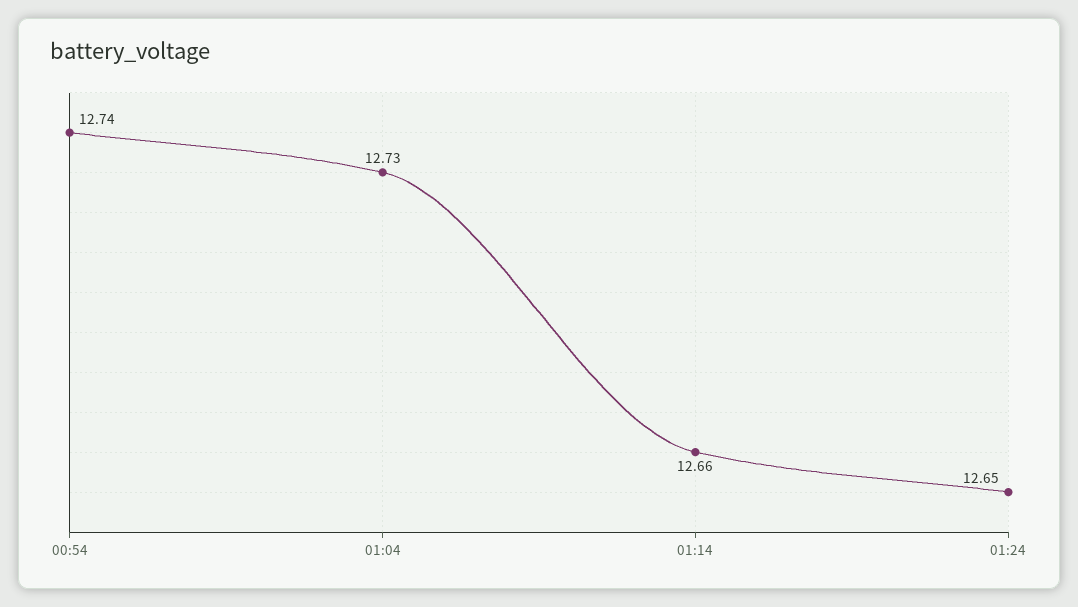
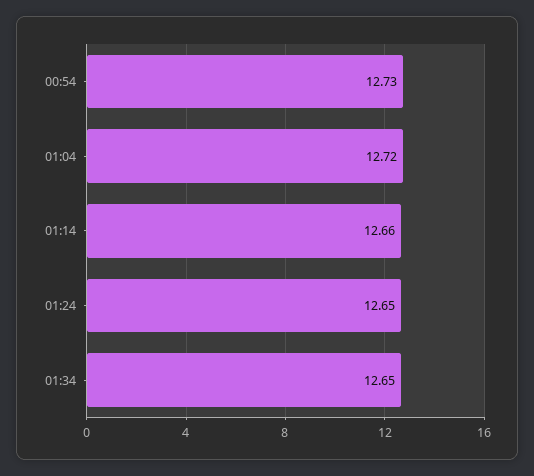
00:54: 12.74 -> 12.73
01:04: 12.73 -> 12.72
01:34: none -> 12.65

